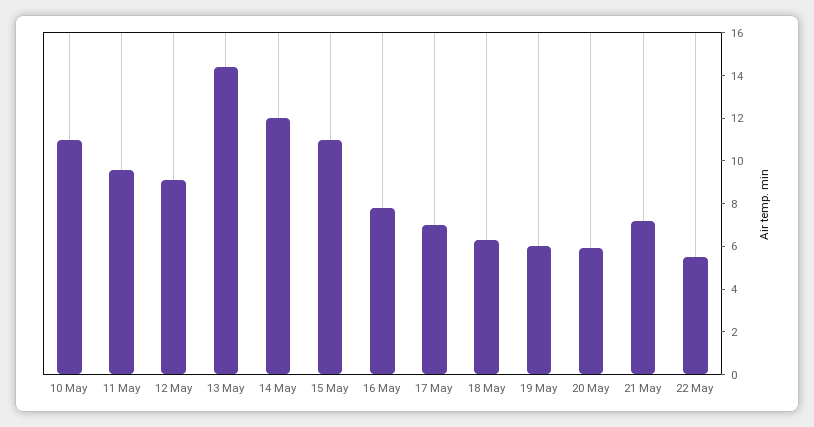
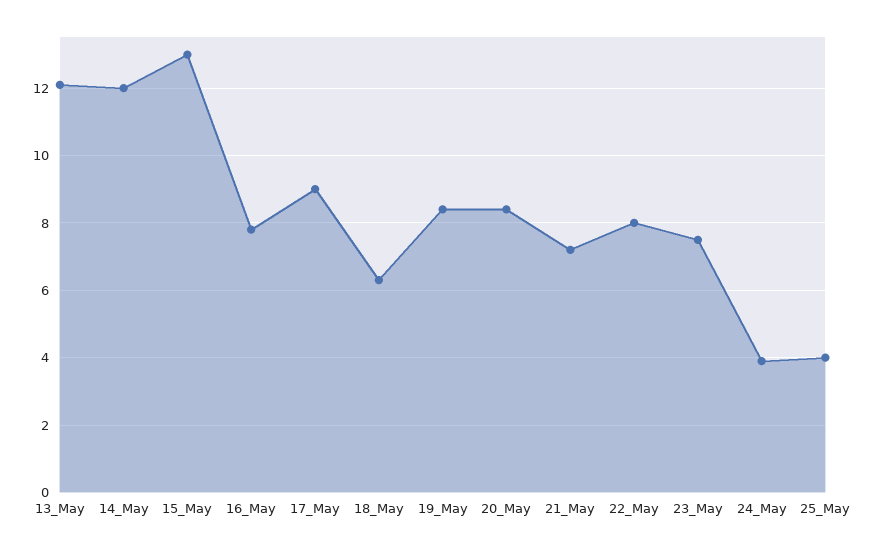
10 May: 11 -> none
11 May: 9.5 -> none
12 May: 9 -> none
13 May: 14.5 -> 12
15 May: 11 -> 13
17 May: 7 -> 9
19 May: 6 -> 8.5
20 May: 6 -> 8.5
22 May: 5.5 -> 8
23_May: none -> 7.5
24_May: none -> 4
25_May: none -> 4

